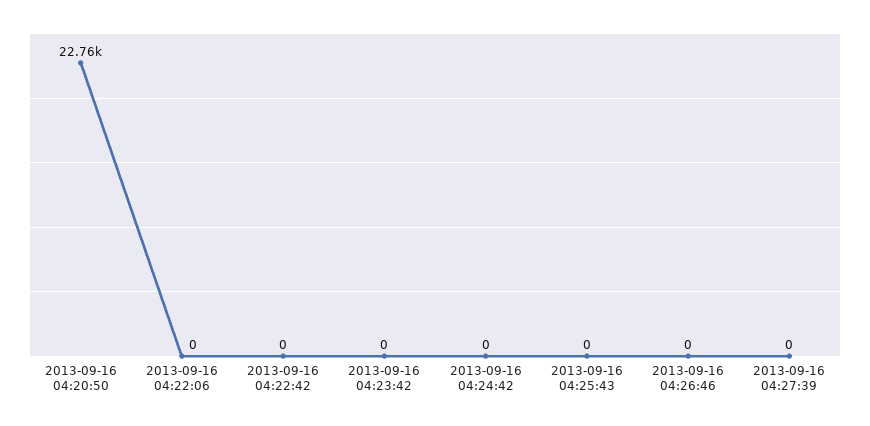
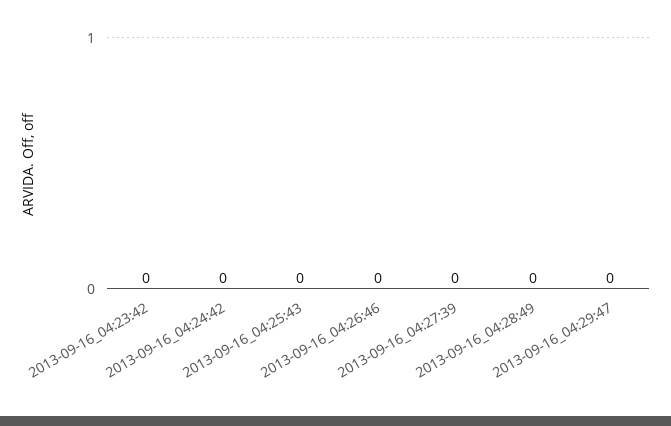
2013-09-16 04:20:50: 22760 -> none
2013-09-16 04:22:06: 0 -> none
2013-09-16 04:22:42: 0 -> none
2013-09-16_04:28:49: none -> 0
2013-09-16_04:29:47: none -> 0

